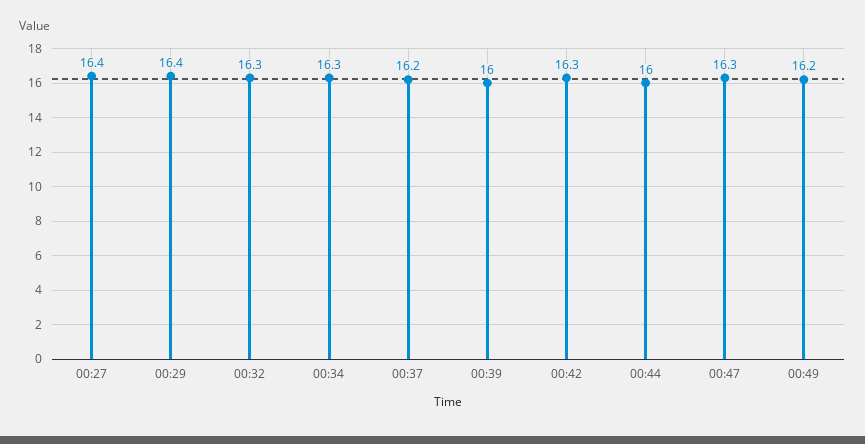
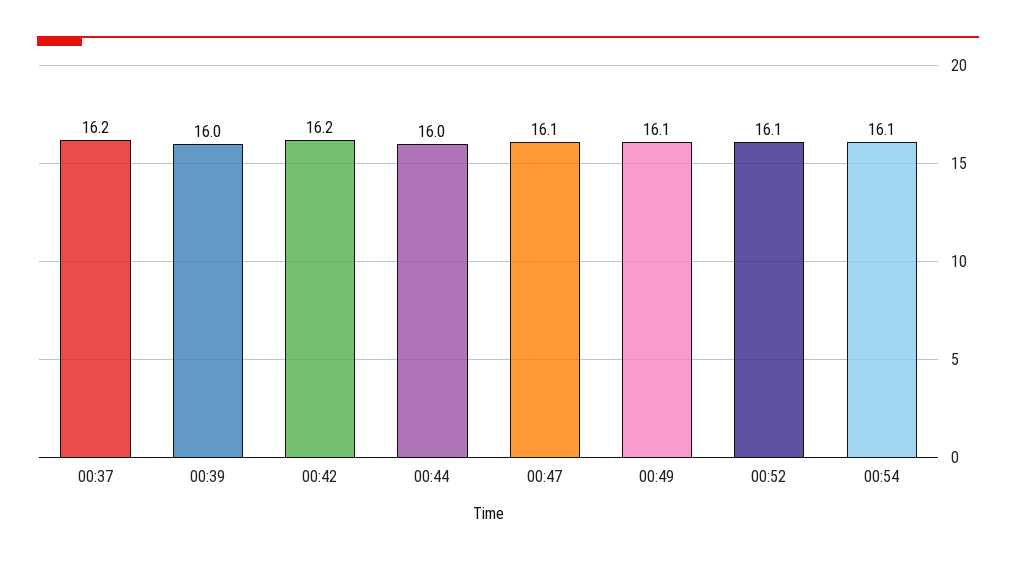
00:27: 16.4 -> none
00:29: 16.4 -> none
00:32: 16.3 -> none
00:34: 16.3 -> none
00:42: 16.3 -> 16.2
00:47: 16.3 -> 16.1
00:49: 16.2 -> 16.1
00:52: none -> 16.1
00:54: none -> 16.1

